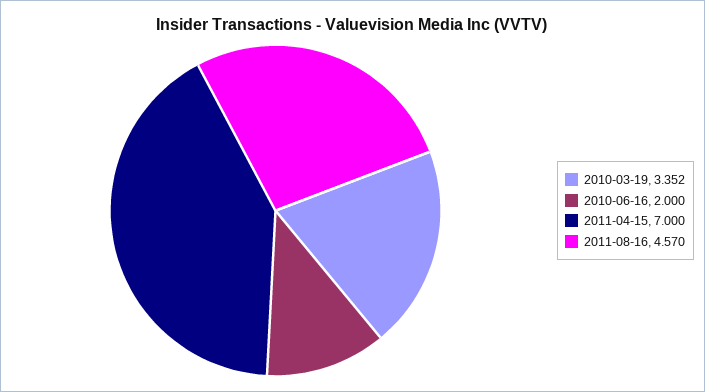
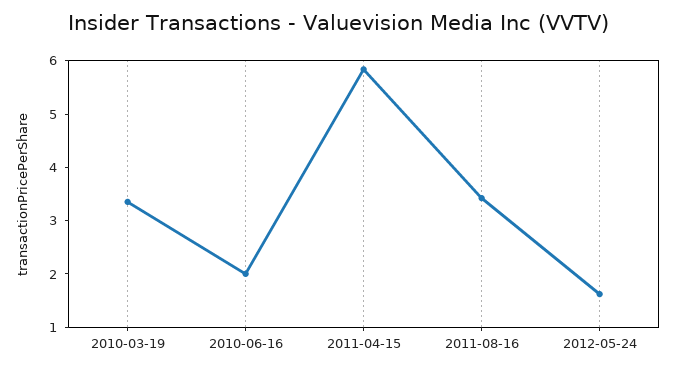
2011-04-15: 7 -> 5.8
2011-08-16: 4.57 -> 3.4
2012-05-24: none -> 1.6

